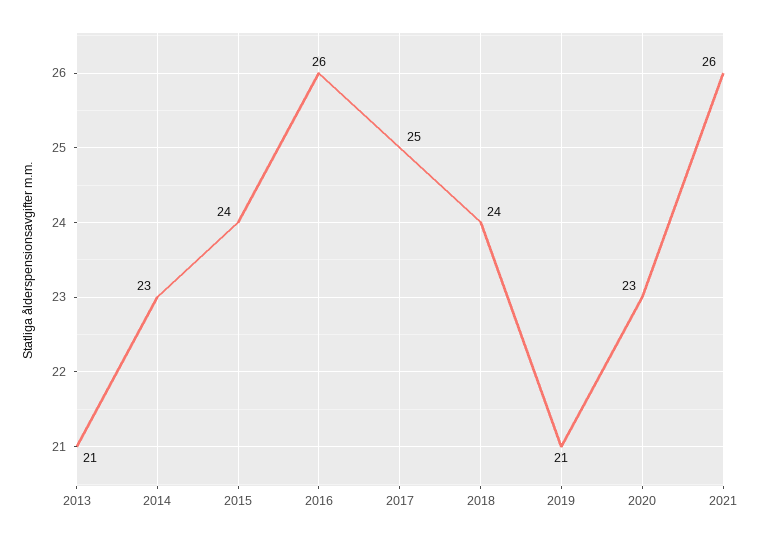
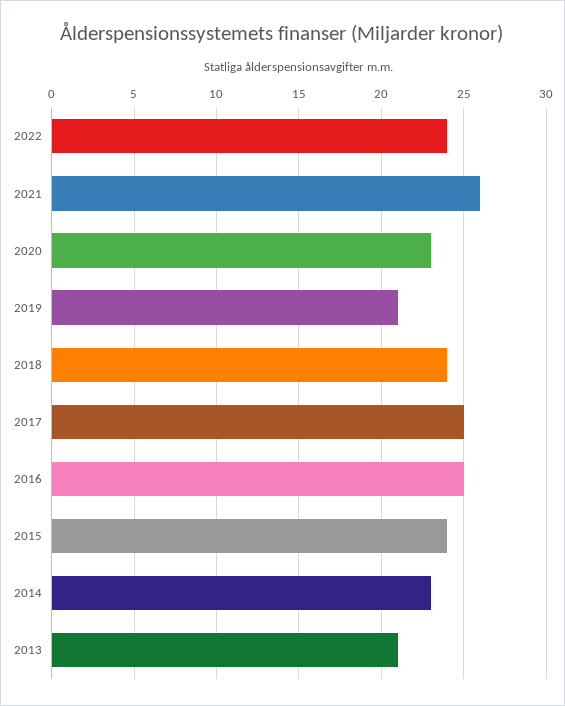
2016: 26 -> 25
2022: none -> 24

